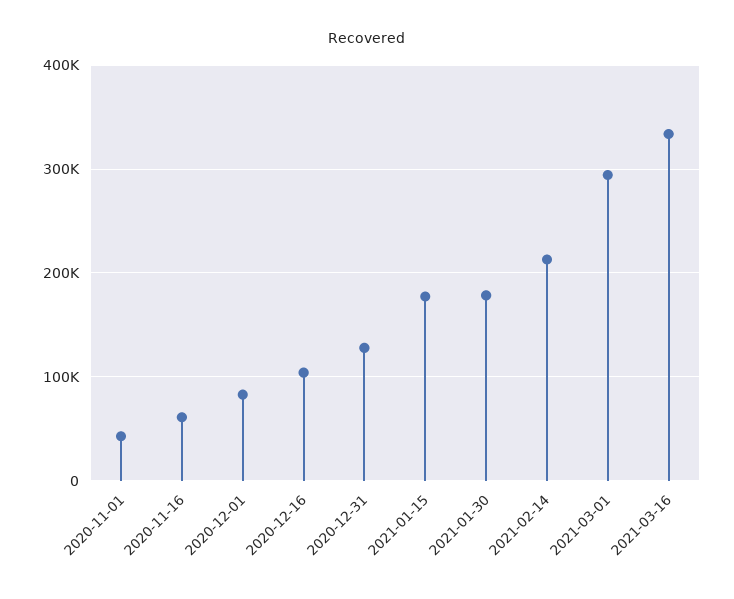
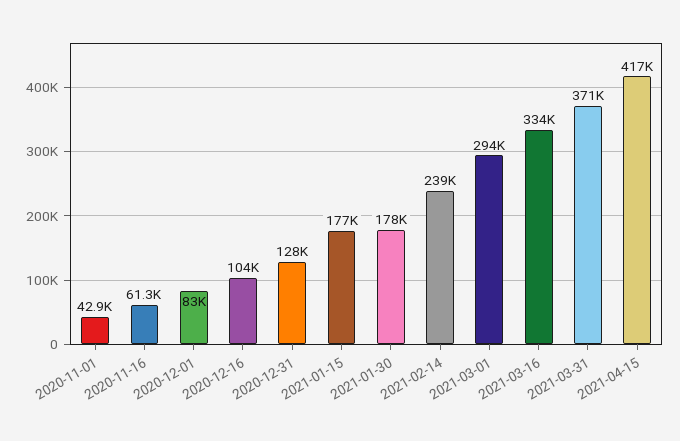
2021-02-14: 210000 -> 239000
2021-03-31: none -> 371000
2021-04-15: none -> 417000

